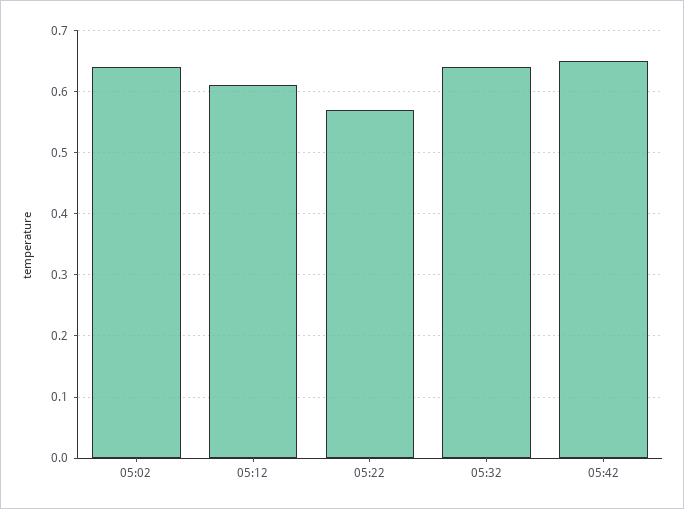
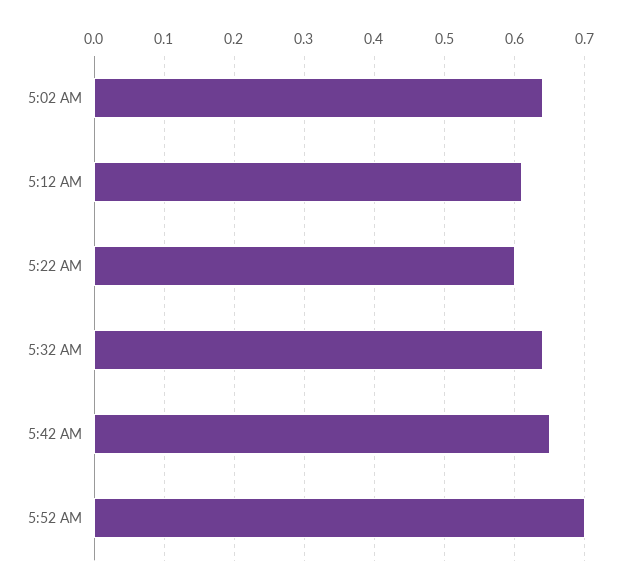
05:22: 0.57 -> 0.6
5:52 AM: none -> 0.7

